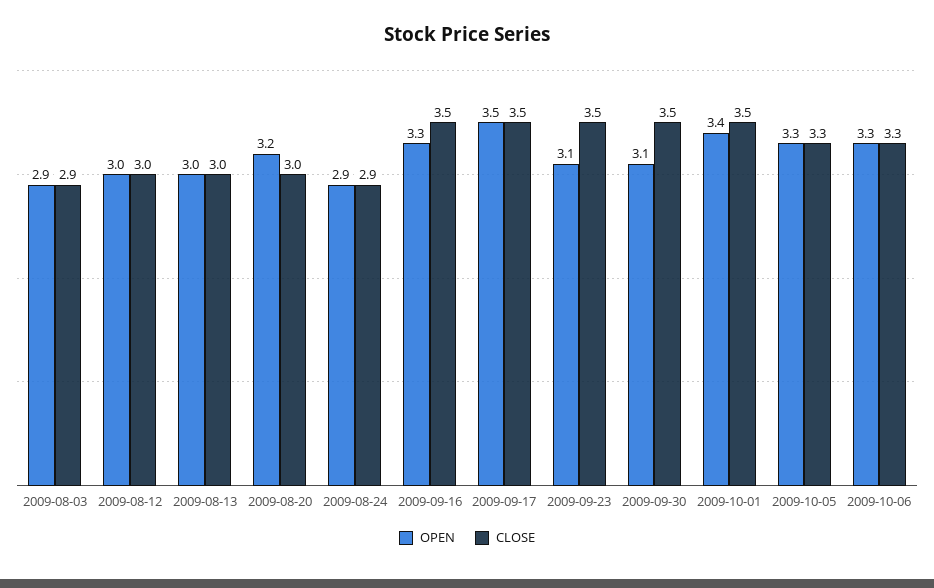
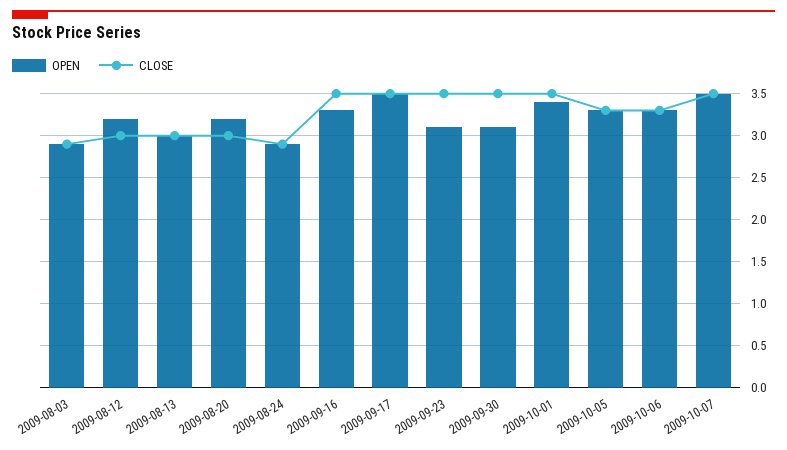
OPEN, 2009-08-12: 3 -> 3.2
OPEN, 2009-10-07: none -> 3.5
CLOSE, 2009-10-07: none -> 3.5

